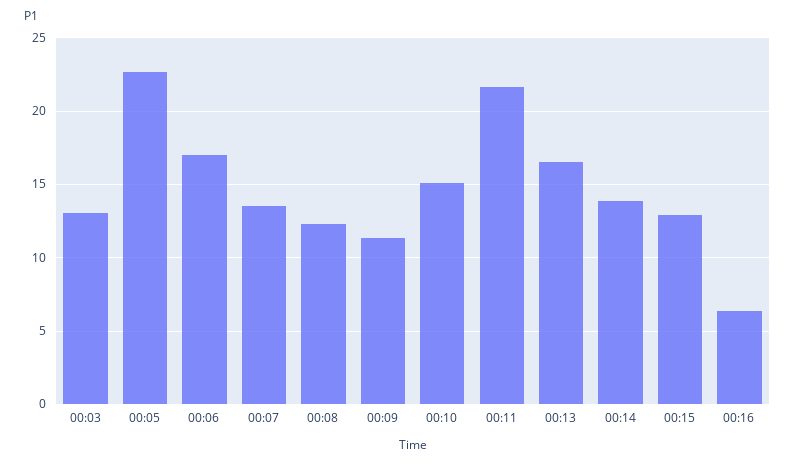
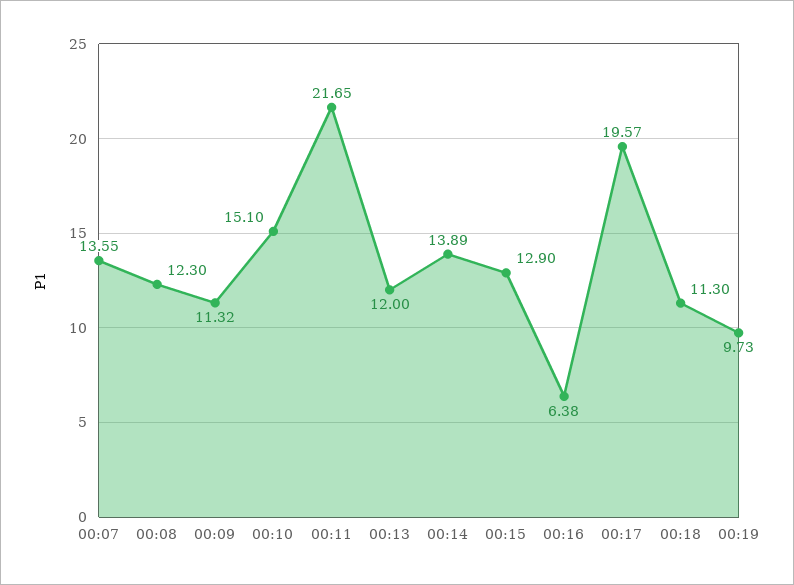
00:03: 13 -> none
00:05: 22.5 -> none
00:06: 17 -> none
00:13: 16.5 -> 12
00:17: none -> 19.57
00:18: none -> 11.3
00:19: none -> 9.73

